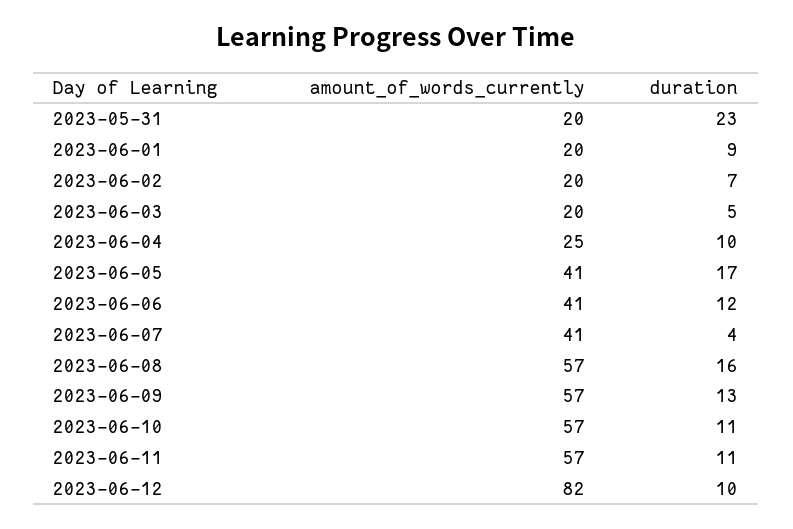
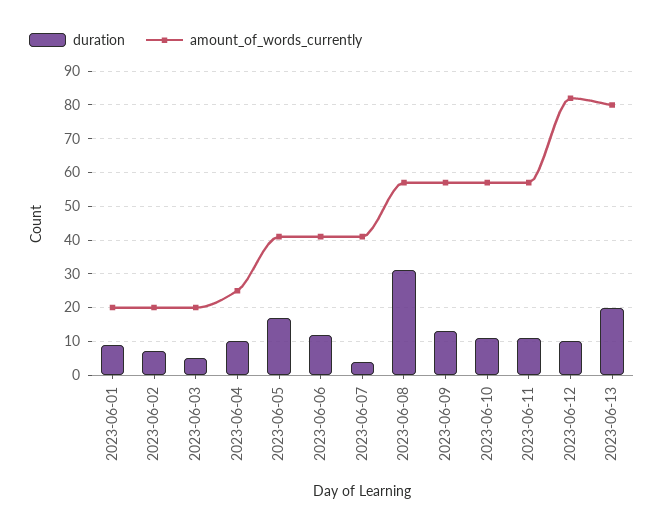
amount_of_words_currently, 2023-05-31: 20 -> none
duration, 2023-05-31: 23 -> none
duration, 2023-06-08: 16 -> 30
duration, 2023-06-13: none -> 20
amount_of_words_currently, 2023-06-13: none -> 80

